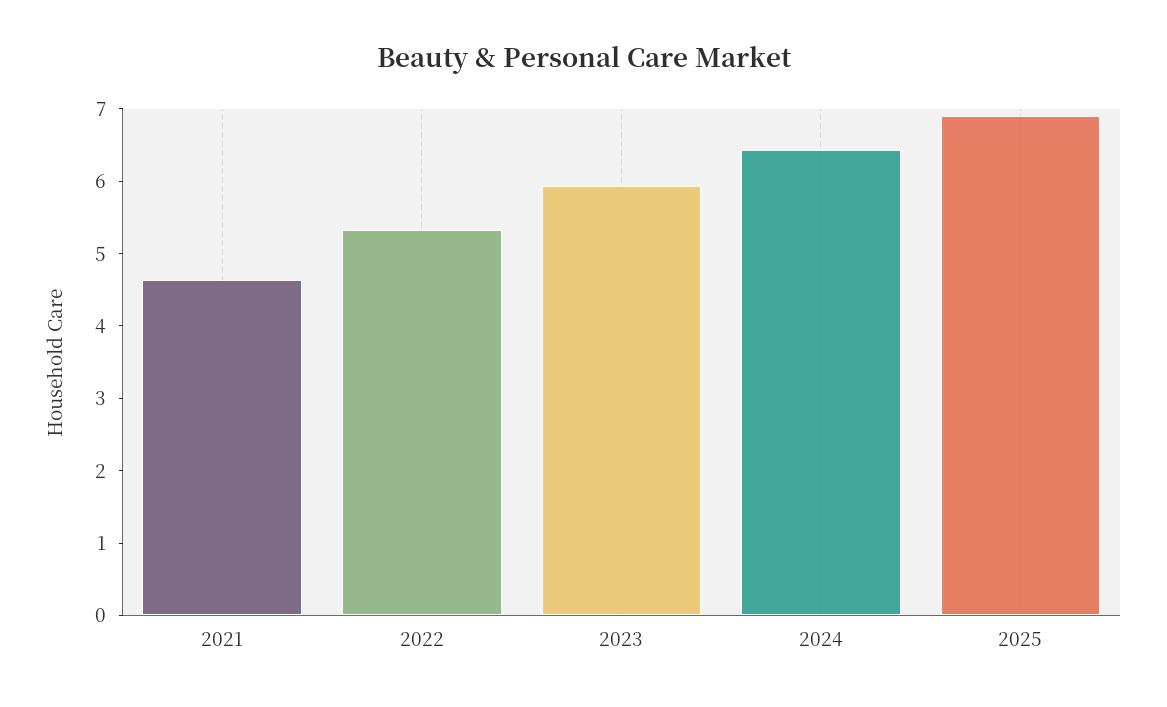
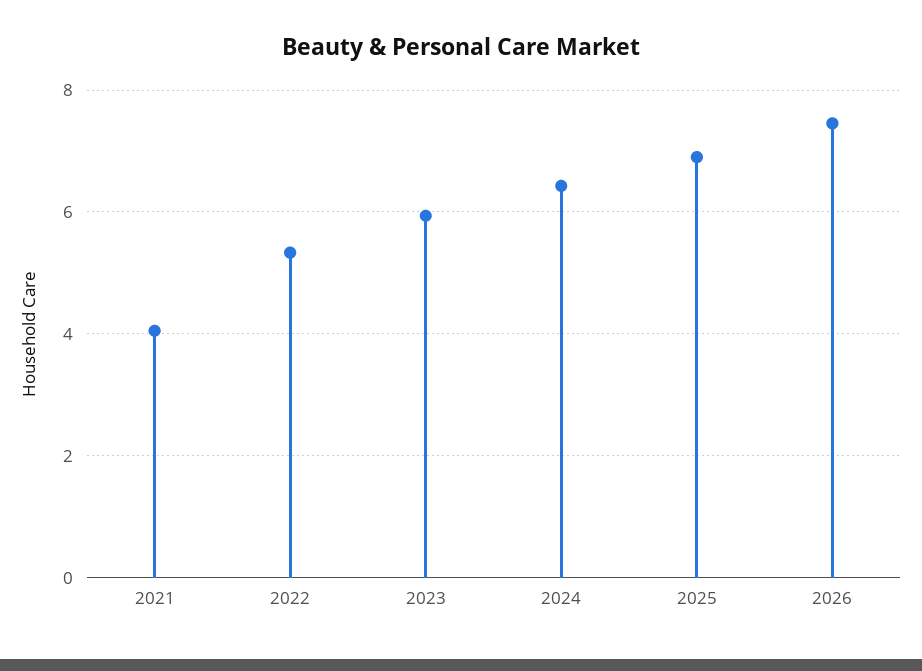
2021: 4.6 -> 4
2026: none -> 7.4

